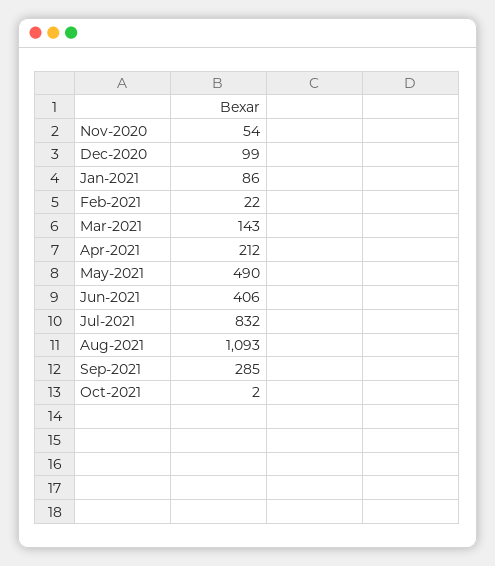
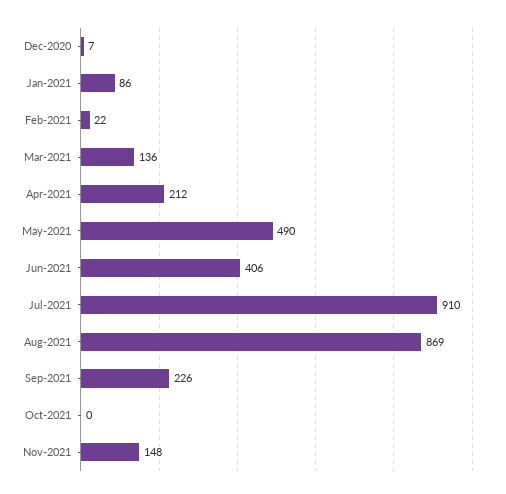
Nov-2020: 54 -> none
Dec-2020: 99 -> 7
Mar-2021: 143 -> 136
Jul-2021: 832 -> 910
Aug-2021: 1093 -> 869
Sep-2021: 285 -> 226
Oct-2021: 2 -> 0
Nov-2021: none -> 148

